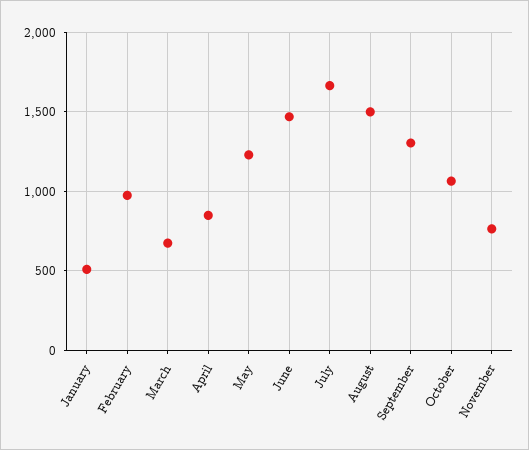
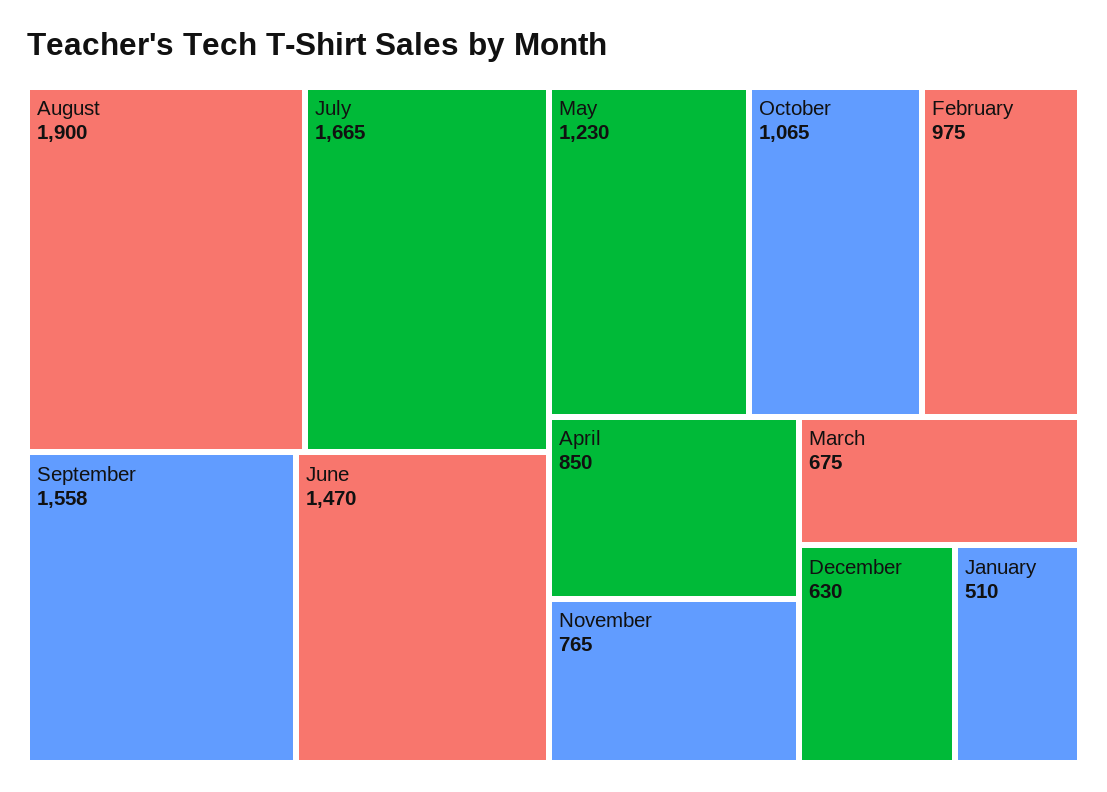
August: 1500 -> 1900
September: 1300 -> 1558
December: none -> 630

